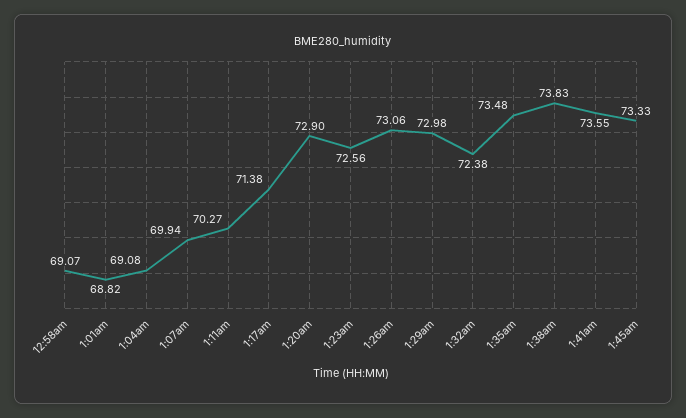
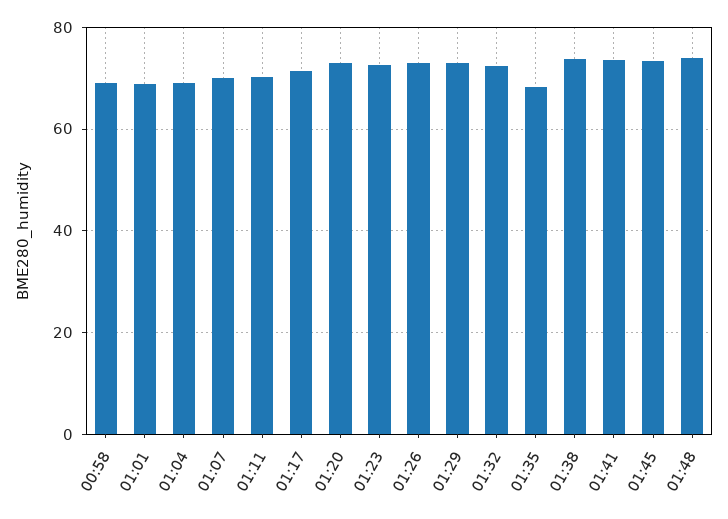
1:35am: 73.48 -> 68
01:48: none -> 74

